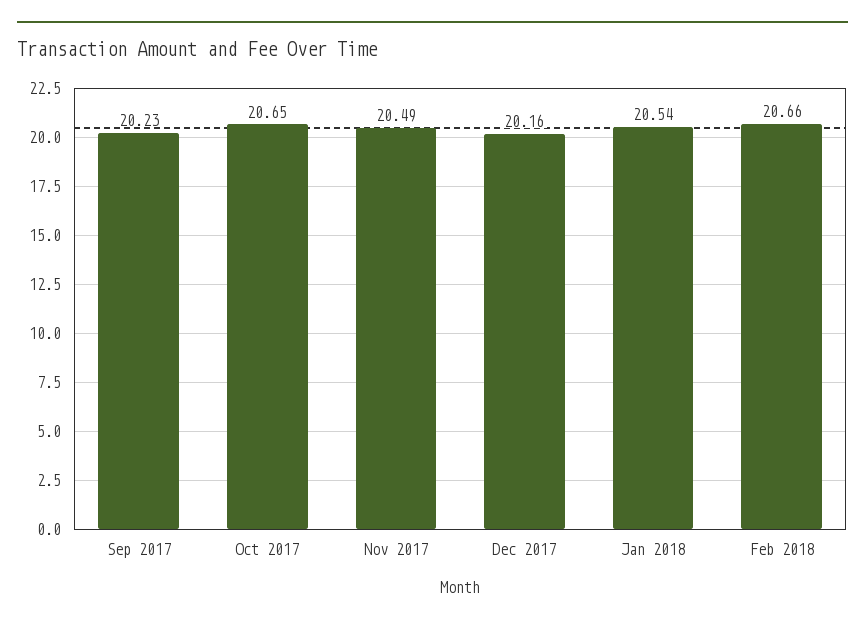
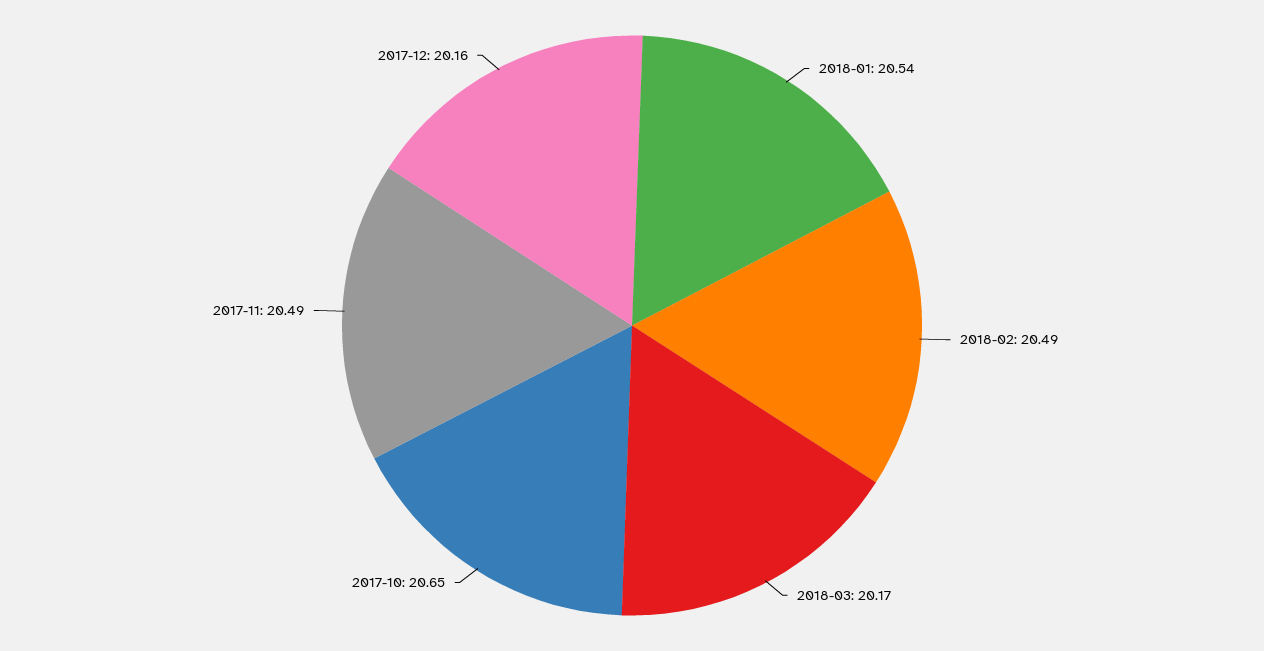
Sep 2017: 20.23 -> none
Feb 2018: 20.66 -> 20.49
2018-03: none -> 20.17

